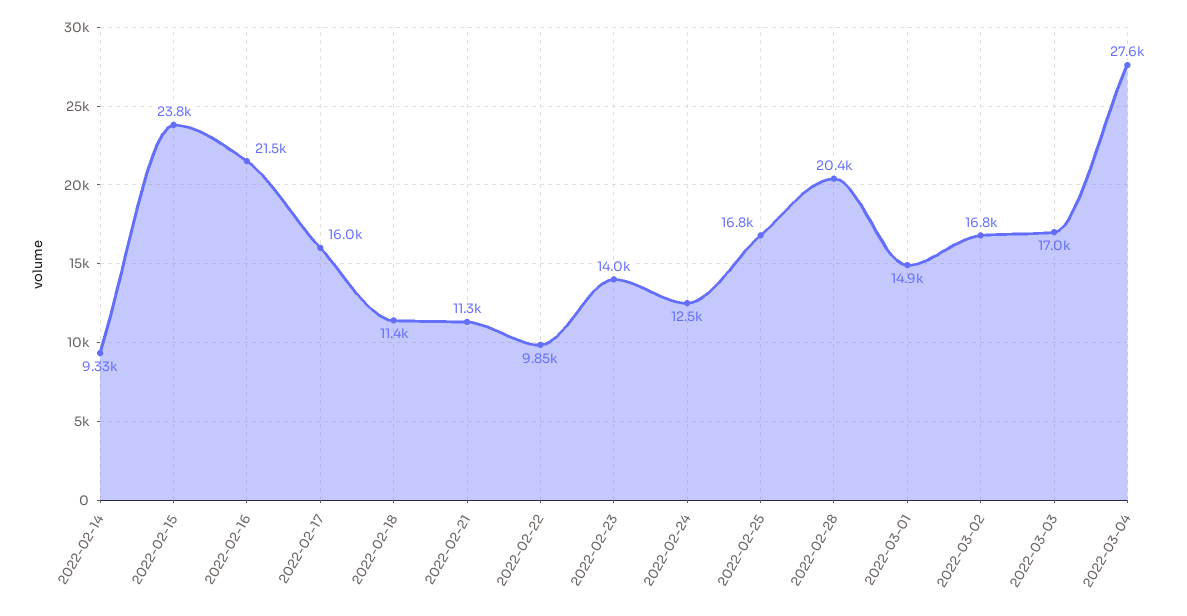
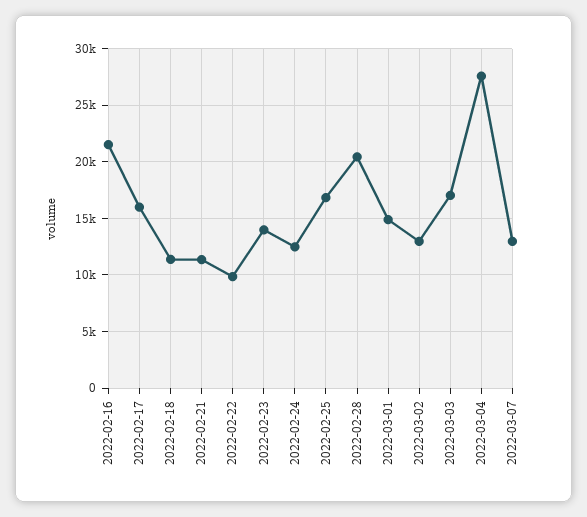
2022-02-14: 9330 -> none
2022-02-15: 23800 -> none
2022-03-02: 16800 -> 13000
2022-03-07: none -> 13000

